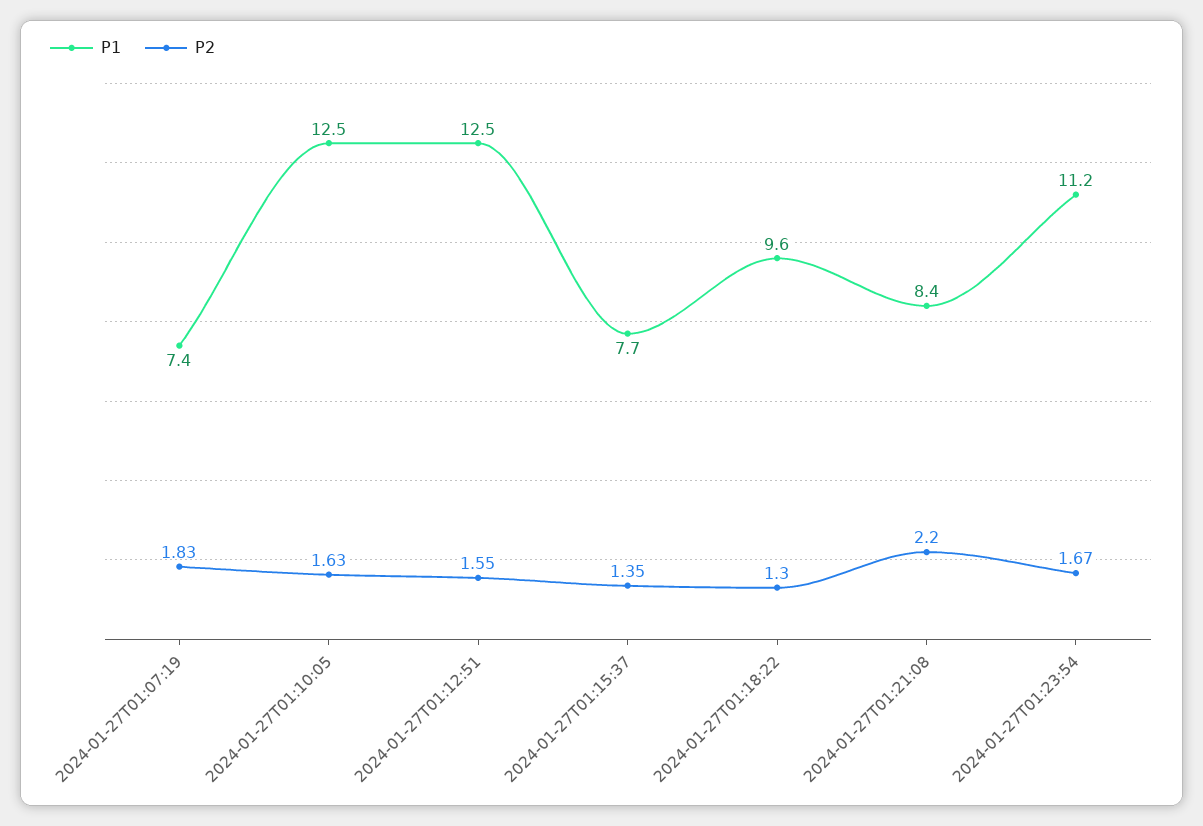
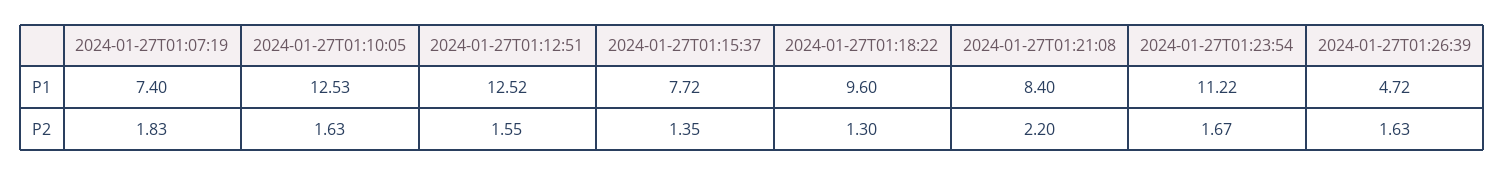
P1, 2024-01-27T01:26:39: none -> 4.72
P2, 2024-01-27T01:26:39: none -> 1.63

